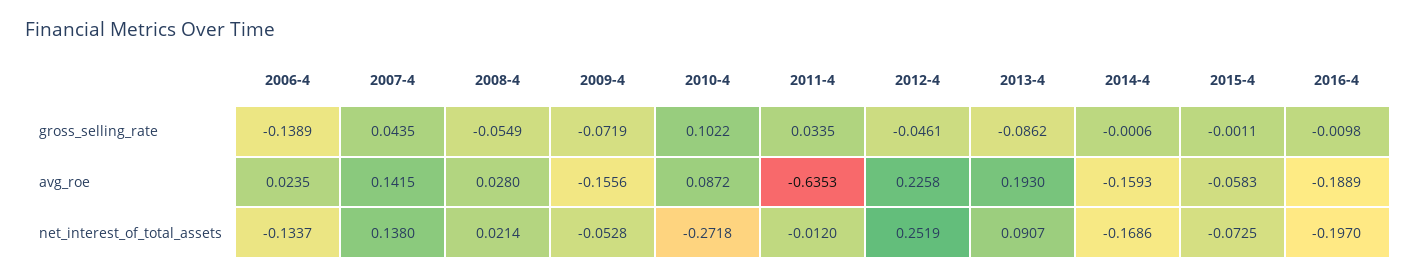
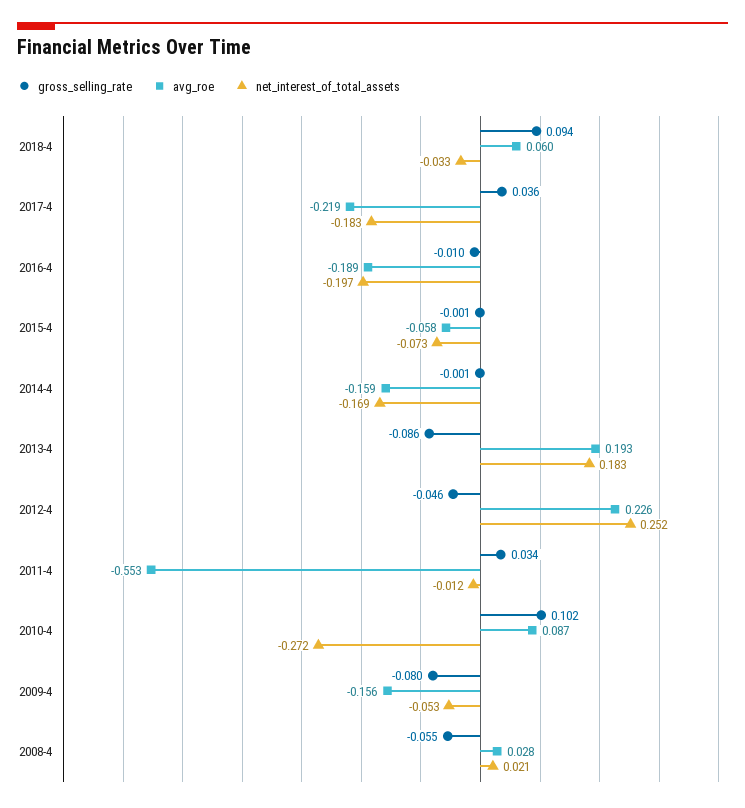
gross_selling_rate, 2006-4: -0.1389 -> none
gross_selling_rate, 2007-4: 0.0435 -> none
gross_selling_rate, 2009-4: -0.0719 -> -0.08
avg_roe, 2006-4: 0.0235 -> none
avg_roe, 2007-4: 0.1415 -> none
avg_roe, 2011-4: -0.6353 -> -0.553
net_interest_of_total_assets, 2006-4: -0.1337 -> none
net_interest_of_total_assets, 2007-4: 0.138 -> none
net_interest_of_total_assets, 2013-4: 0.0907 -> 0.183
gross_selling_rate, 2018-4: none -> 0.094
avg_roe, 2018-4: none -> 0.06
net_interest_of_total_assets, 2018-4: none -> -0.033
gross_selling_rate, 2017-4: none -> 0.036
avg_roe, 2017-4: none -> -0.219
net_interest_of_total_assets, 2017-4: none -> -0.183

